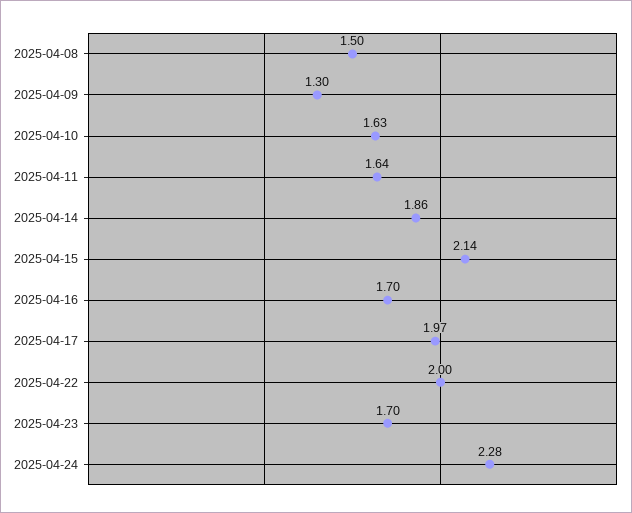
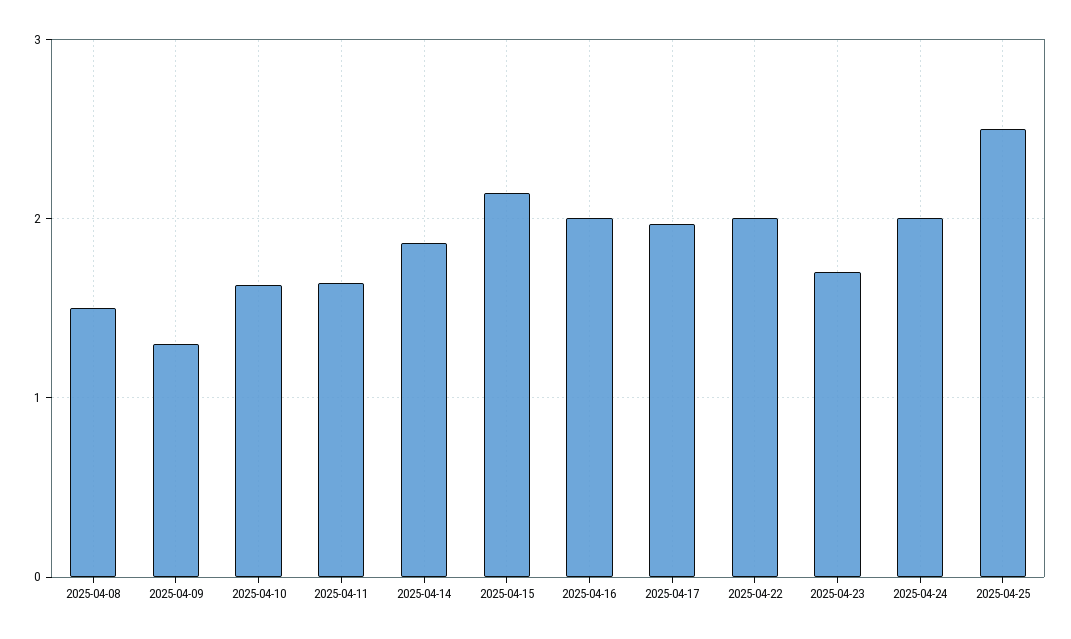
2025-04-16: 1.7 -> 2
2025-04-24: 2.28 -> 2
2025-04-25: none -> 2.5

